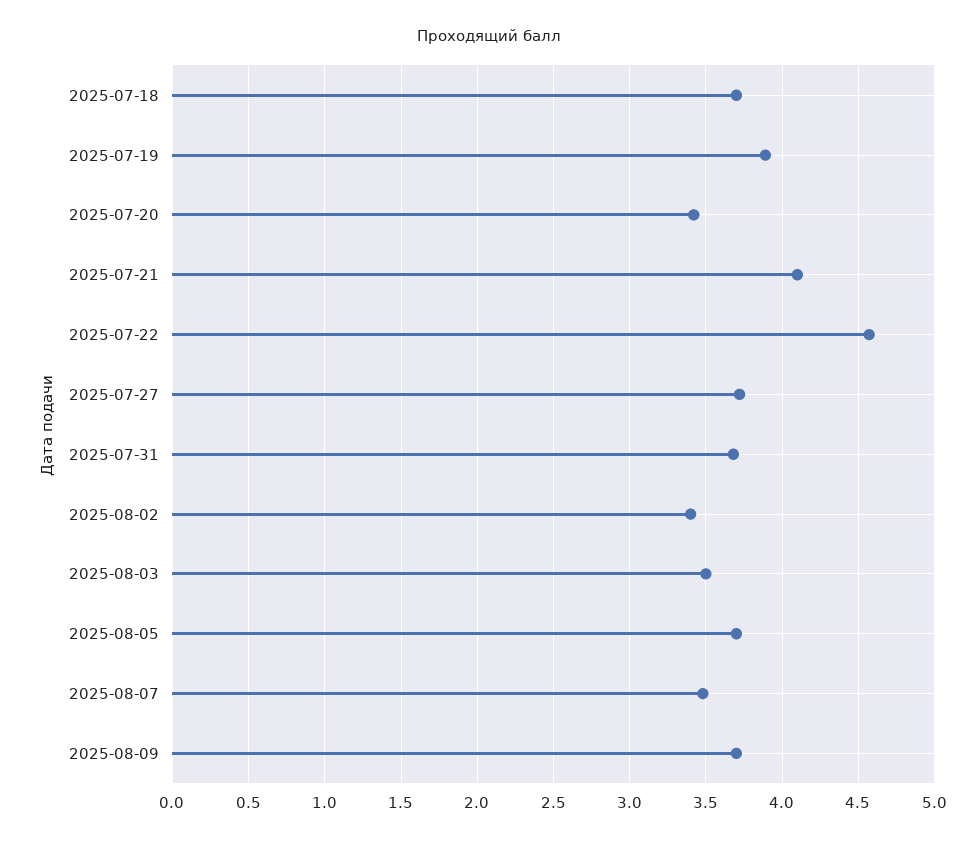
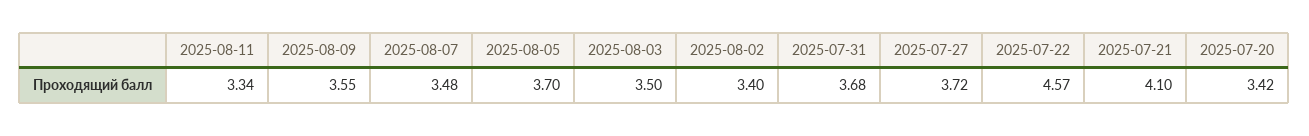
2025-07-18: 3.7 -> none
2025-07-19: 3.9 -> none
2025-08-09: 3.7 -> 3.55
2025-08-11: none -> 3.34

